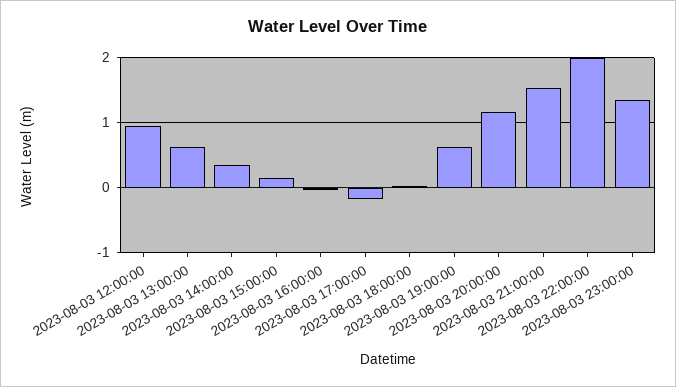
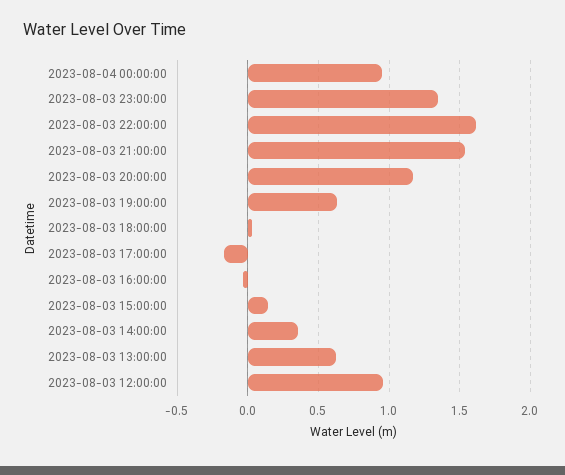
2023-08-03 22:00:00: 2 -> 1.6
2023-08-04 00:00:00: none -> 0.95

